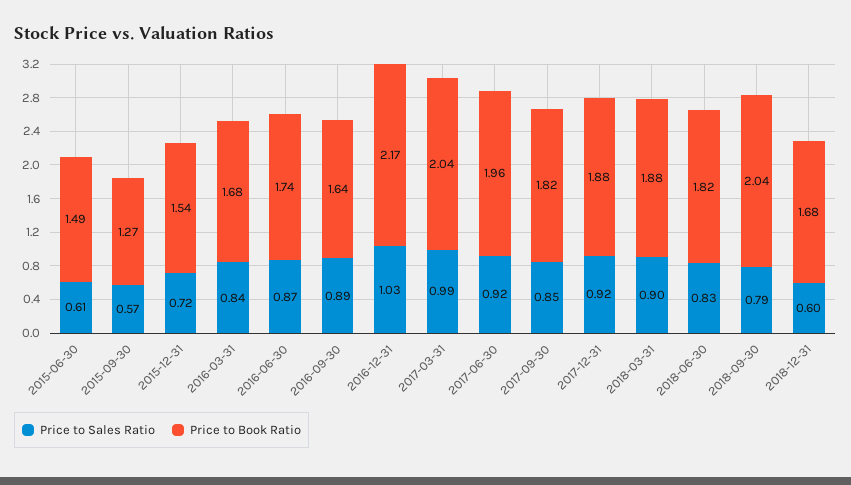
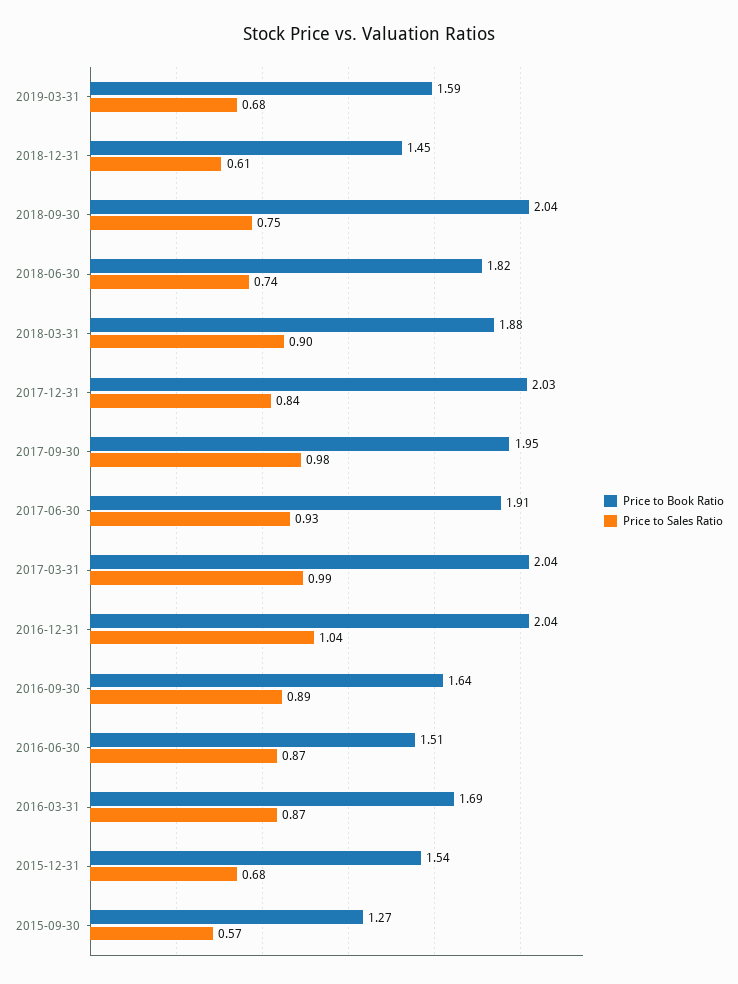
Price to Sales Ratio, 2015-06-30: 0.61 -> none
Price to Book Ratio, 2015-06-30: 1.49 -> none
Price to Sales Ratio, 2015-12-31: 0.72 -> 0.68
Price to Sales Ratio, 2016-03-31: 0.84 -> 0.87
Price to Book Ratio, 2016-03-31: 1.68 -> 1.69
Price to Book Ratio, 2016-06-30: 1.74 -> 1.51
Price to Sales Ratio, 2016-12-31: 1.03 -> 1.04
Price to Book Ratio, 2016-12-31: 2.17 -> 2.04
Price to Sales Ratio, 2017-06-30: 0.92 -> 0.93
Price to Book Ratio, 2017-06-30: 1.96 -> 1.91
Price to Sales Ratio, 2017-09-30: 0.85 -> 0.98
Price to Book Ratio, 2017-09-30: 1.82 -> 1.95
Price to Sales Ratio, 2017-12-31: 0.92 -> 0.84
Price to Book Ratio, 2017-12-31: 1.88 -> 2.03
Price to Sales Ratio, 2018-06-30: 0.83 -> 0.74
Price to Sales Ratio, 2018-09-30: 0.79 -> 0.75
Price to Sales Ratio, 2018-12-31: 0.6 -> 0.61
Price to Book Ratio, 2018-12-31: 1.68 -> 1.45
Price to Book Ratio, 2019-03-31: none -> 1.59
Price to Sales Ratio, 2019-03-31: none -> 0.68

